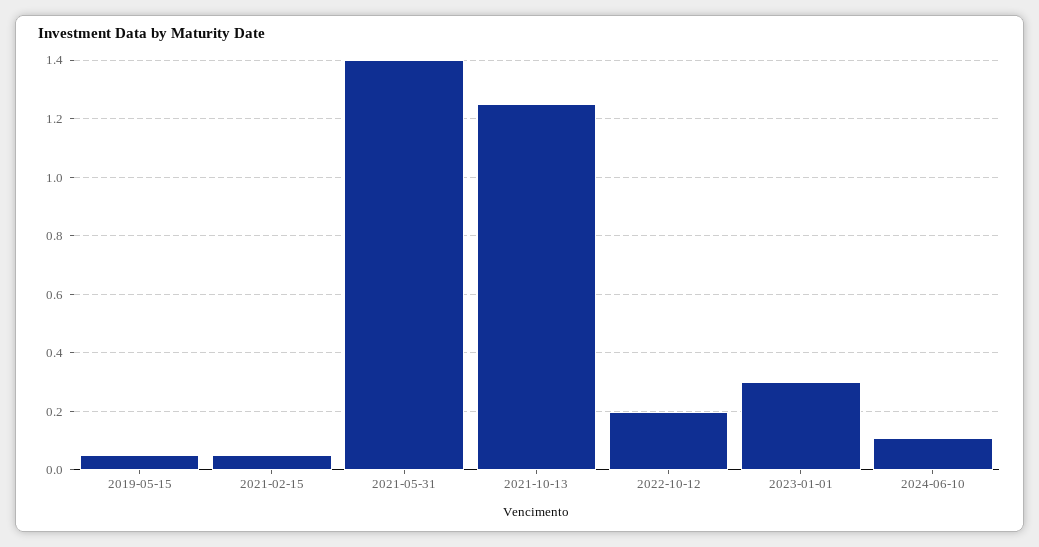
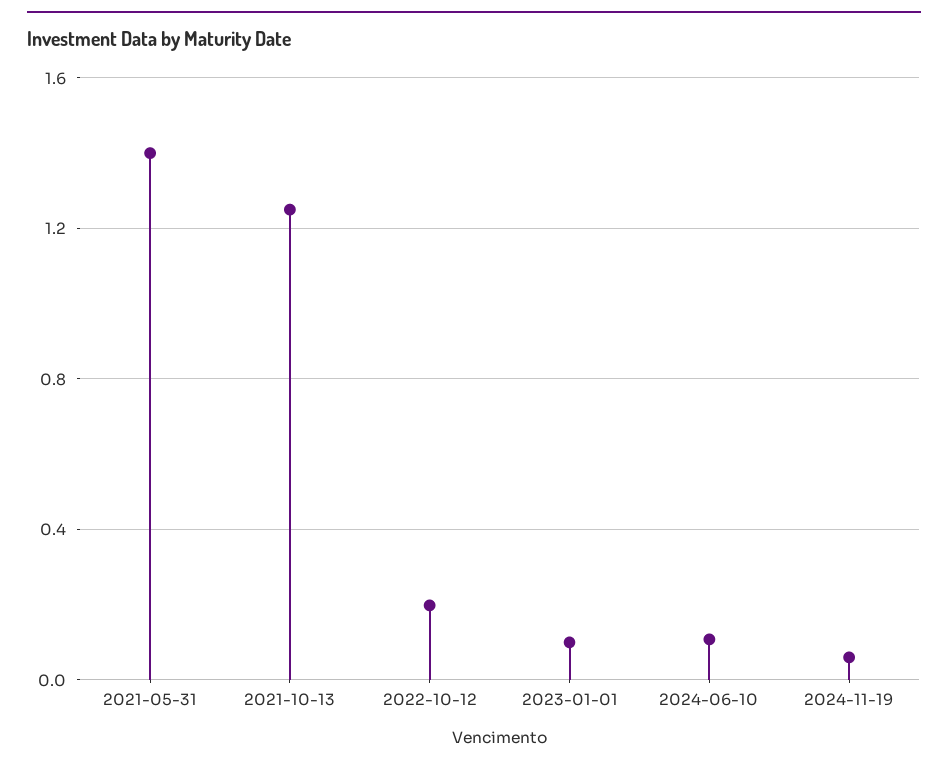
2019-05-15: 0.05 -> none
2021-02-15: 0.05 -> none
2023-01-01: 0.3 -> 0.1
2024-11-19: none -> 0.05

